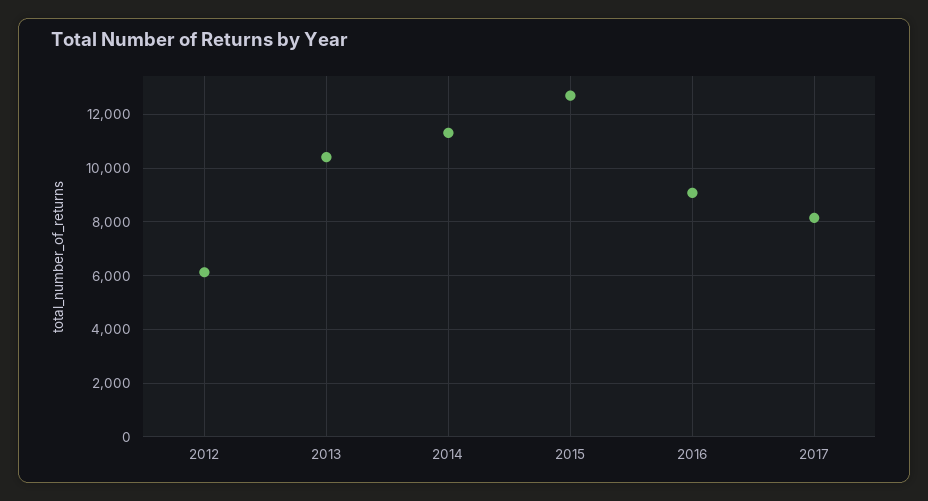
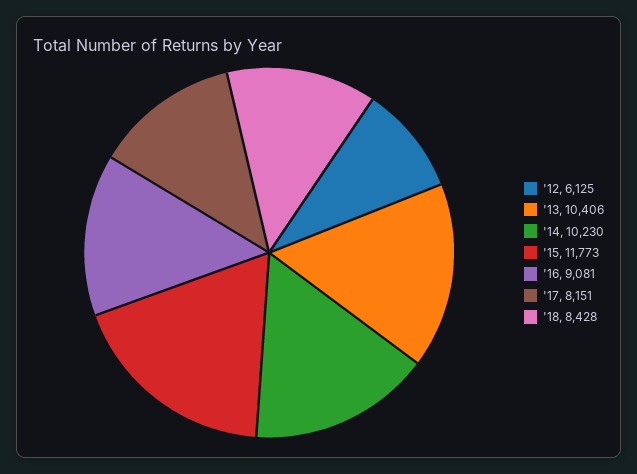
2014: 11250 -> 10230
2015: 12750 -> 11773
'18: none -> 8428

